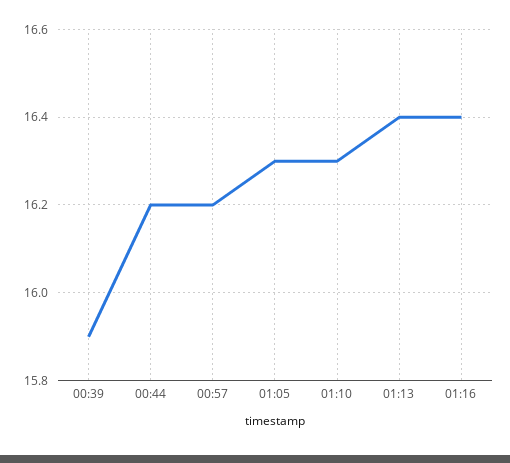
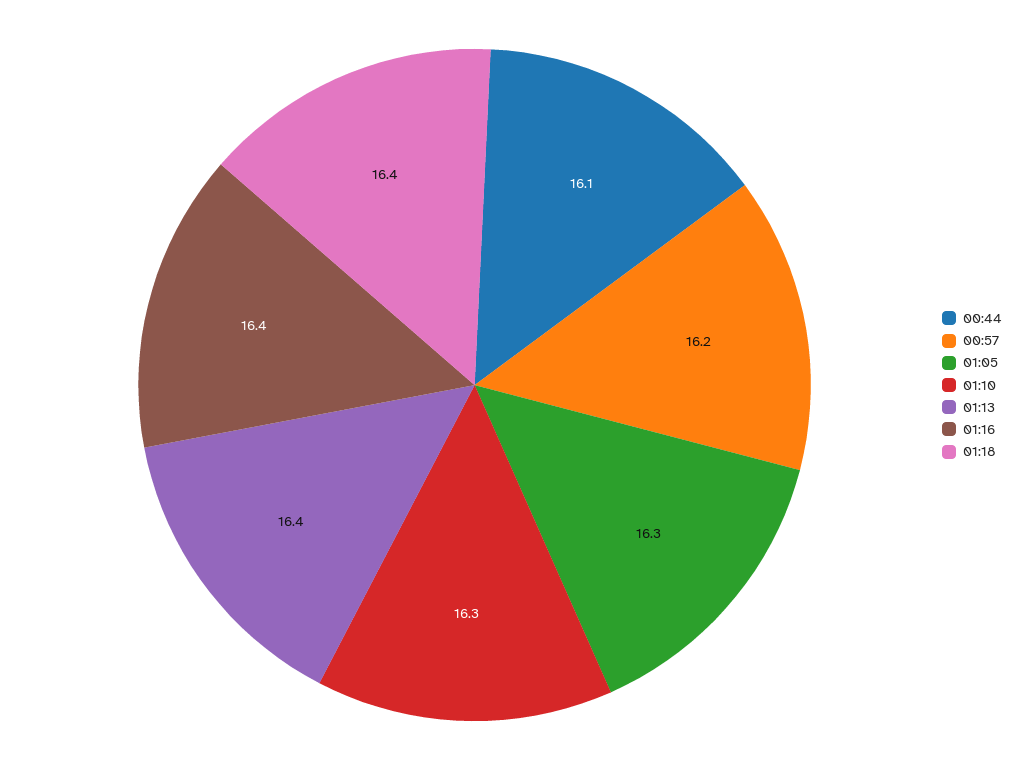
00:39: 15.9 -> none
00:44: 16.2 -> 16.1
01:18: none -> 16.4

